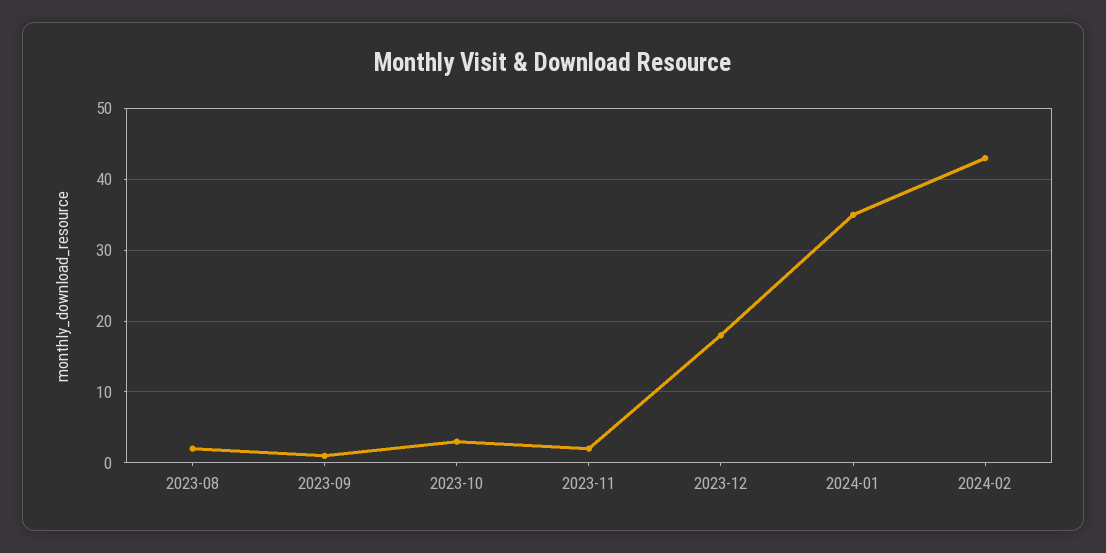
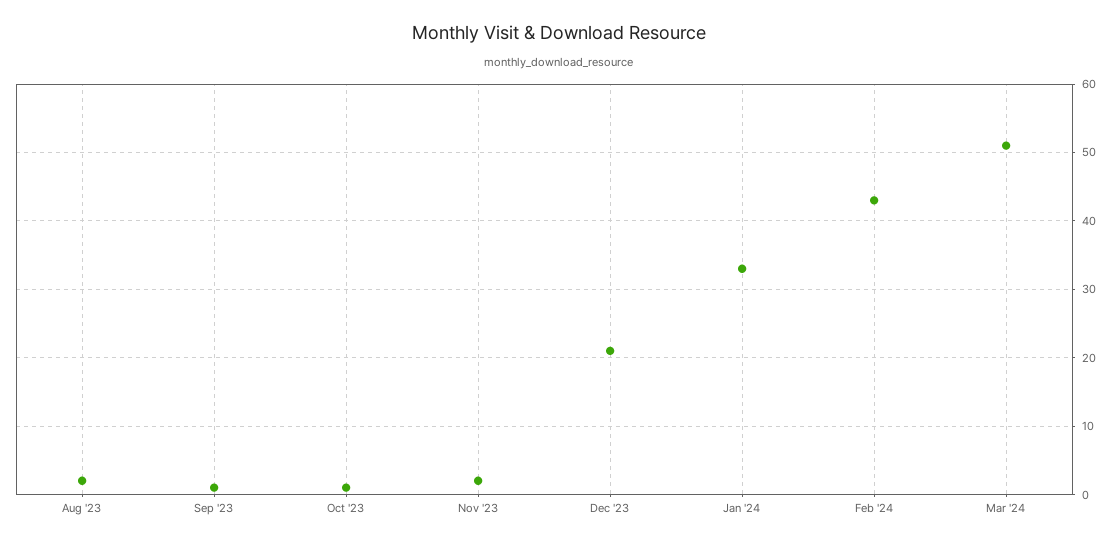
2023-10: 3 -> 1
2023-12: 18 -> 21
2024-01: 35 -> 33
Mar '24: none -> 51

